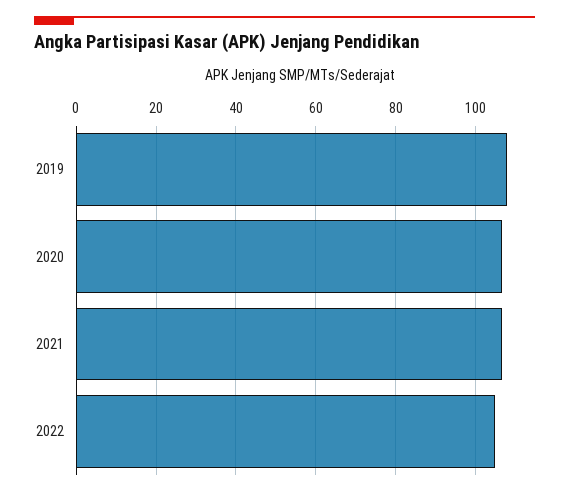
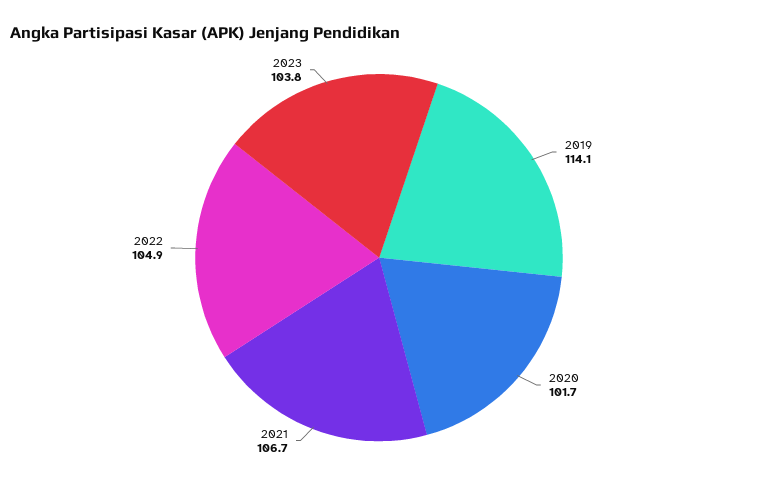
2019: 108 -> 114.1
2020: 106 -> 101.7
2023: none -> 103.8

